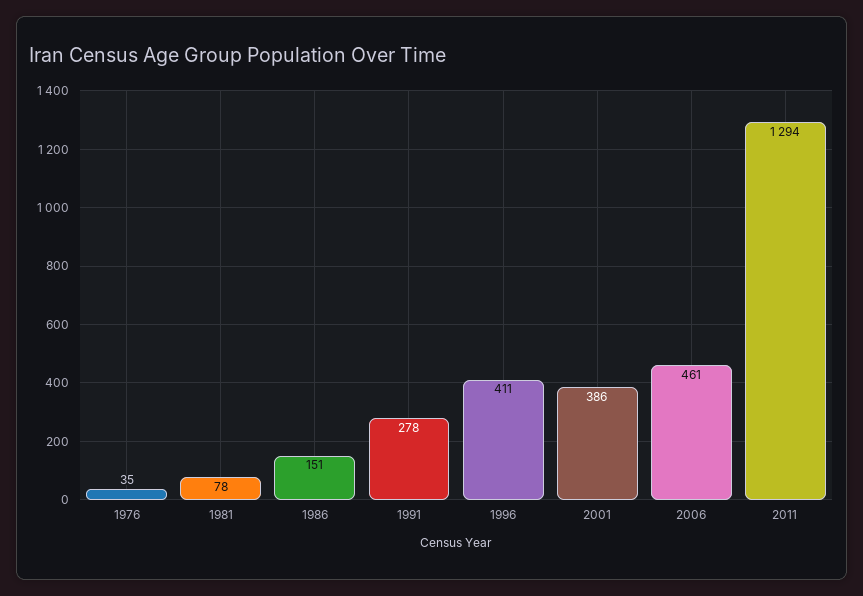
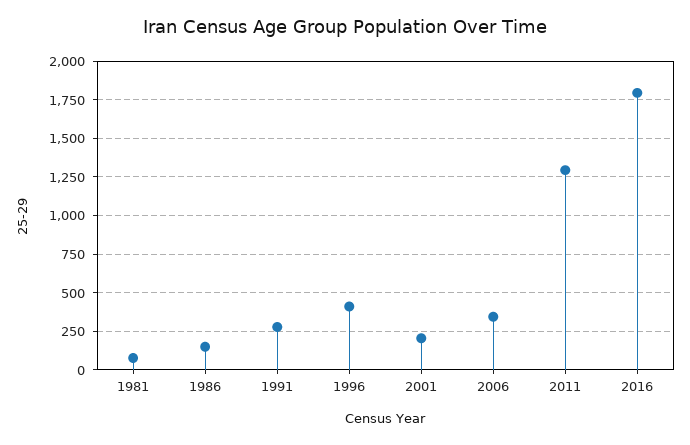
1976: 35 -> none
2001: 386 -> 200
2006: 461 -> 350
2016: none -> 1800

